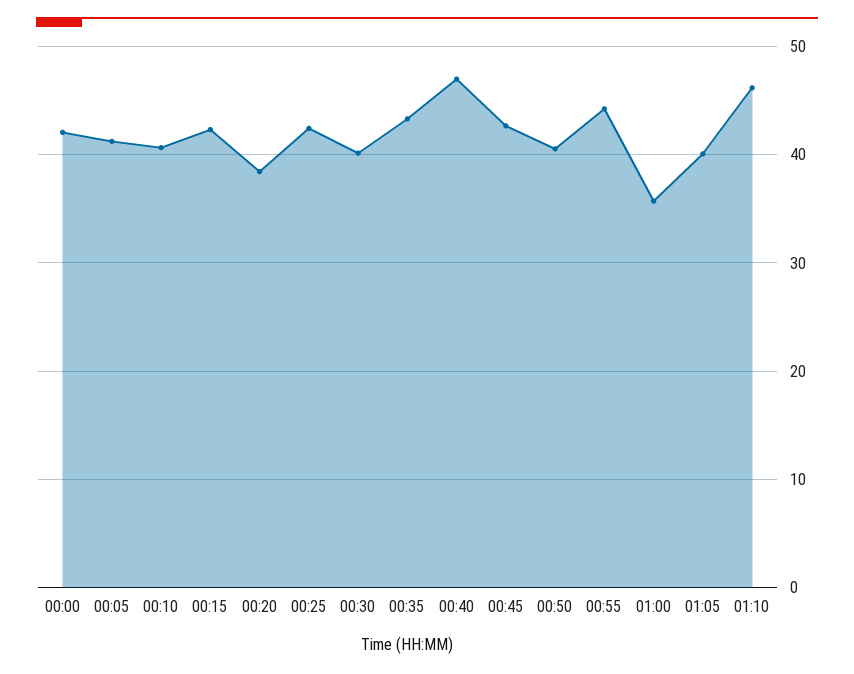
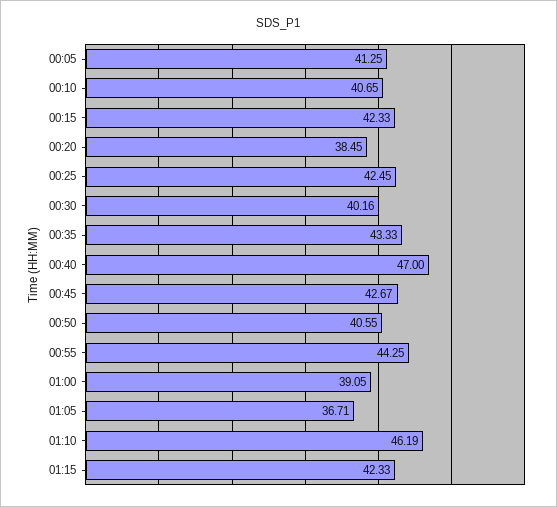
00:00: 42 -> none
01:00: 36 -> 39.05
01:05: 40 -> 36.71
01:15: none -> 42.33

